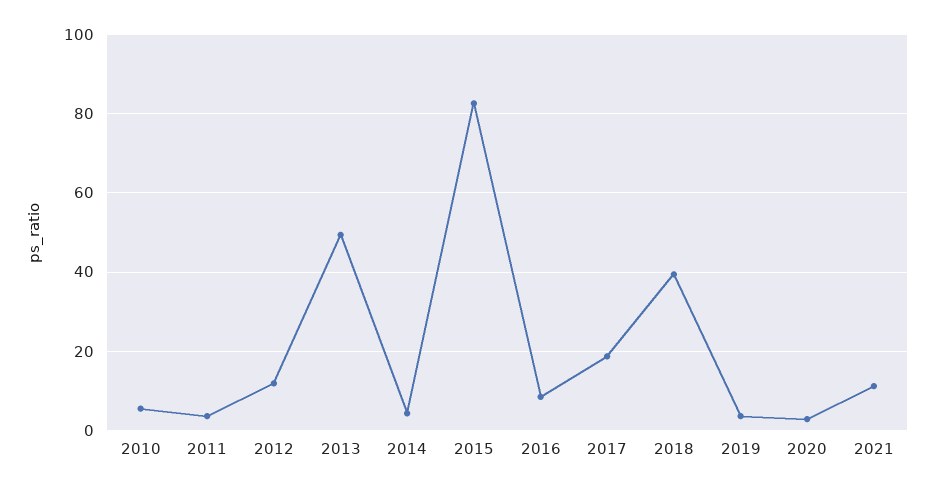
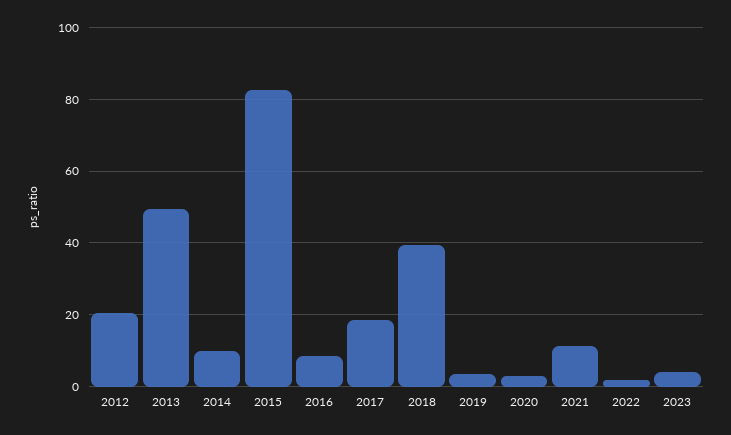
2010: 6 -> none
2011: 4 -> none
2012: 12 -> 20
2014: 4 -> 10
2022: none -> 2
2023: none -> 4

